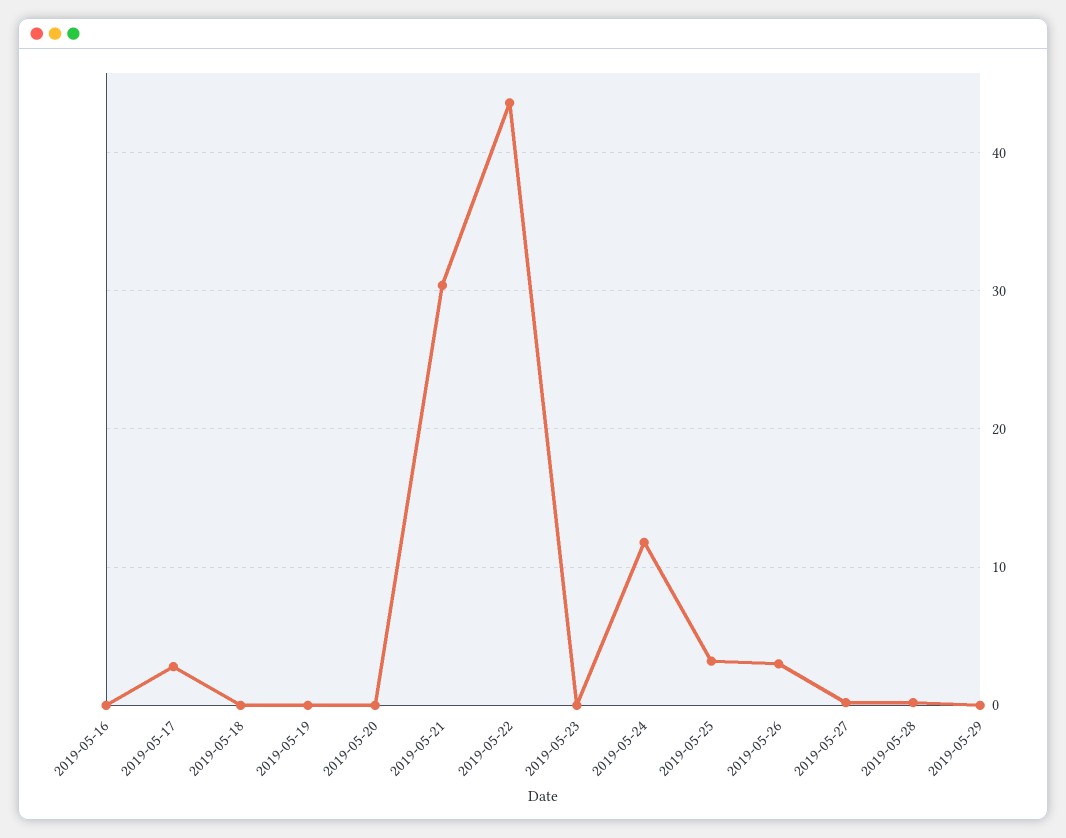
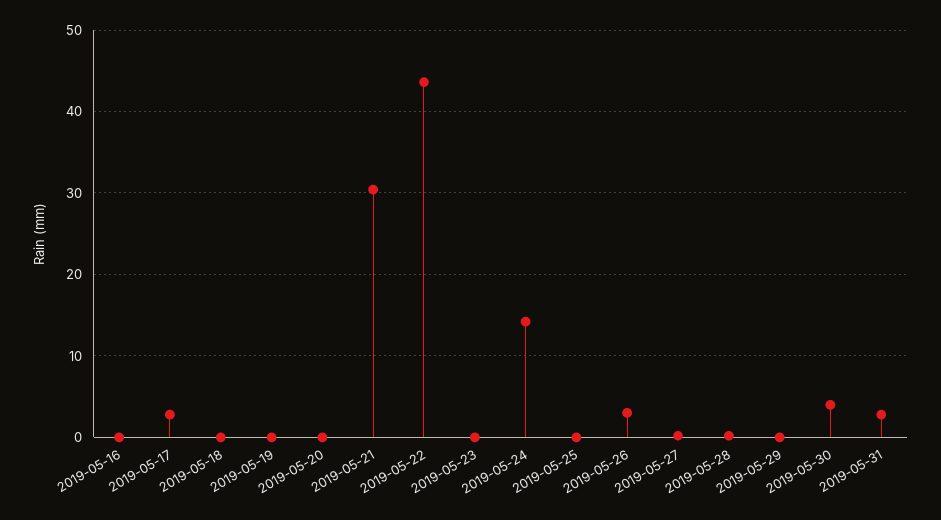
2019-05-24: 12 -> 14
2019-05-25: 3 -> 0
2019-05-30: none -> 4
2019-05-31: none -> 3

